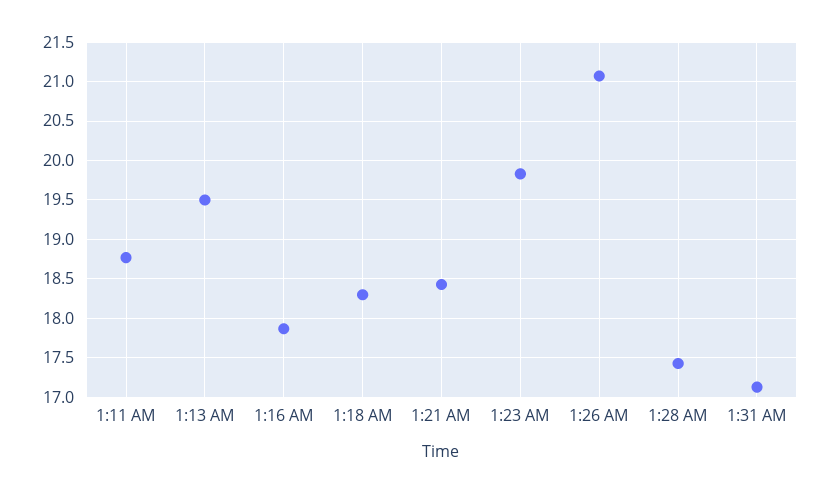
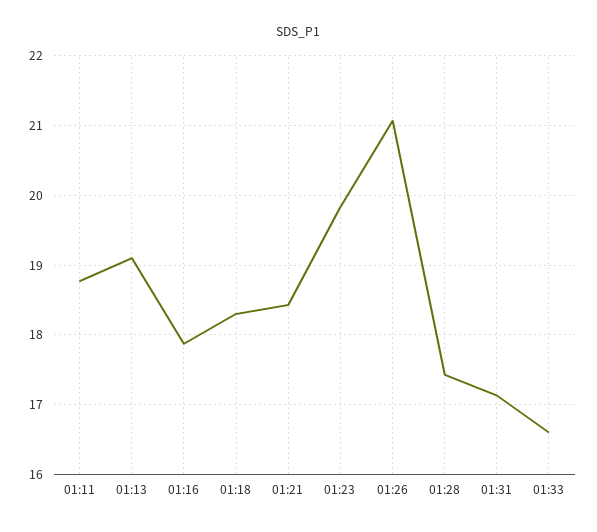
1:13 AM: 19.5 -> 19.1
01:33: none -> 16.6

